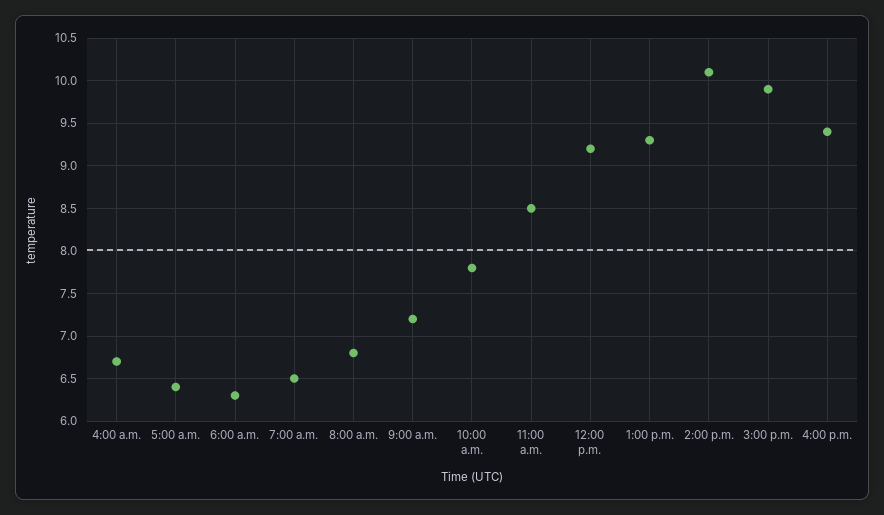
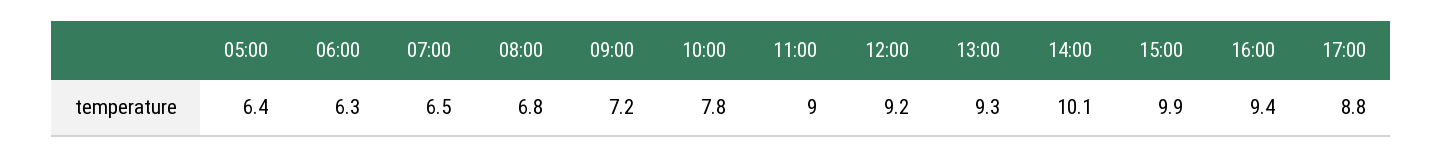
4:00 a.m.: 6.7 -> none
11:00 a.m.: 8.5 -> 9
17:00: none -> 8.8

